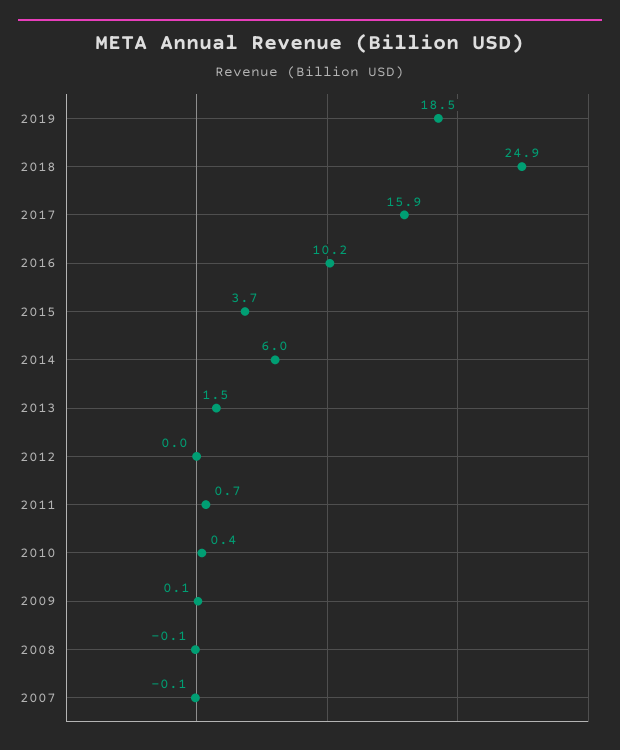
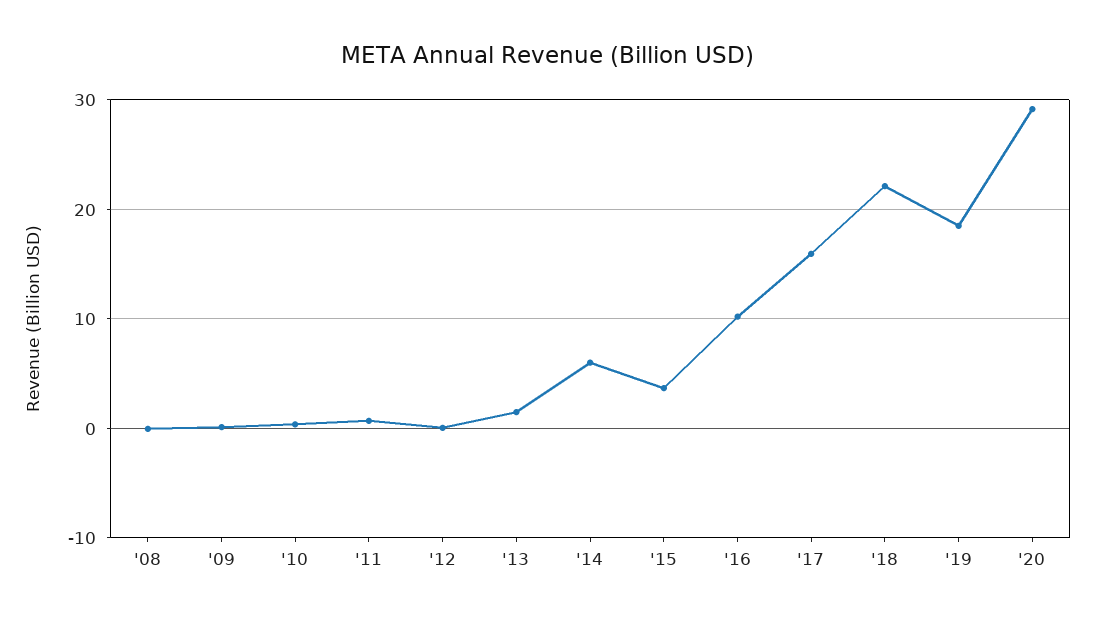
2018: 24.9 -> 22
2007: -0.1 -> none
'20: none -> 29

